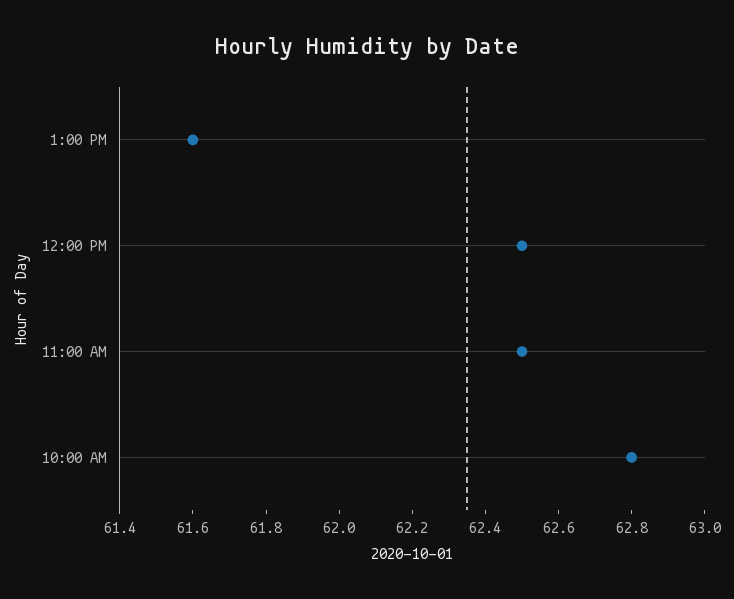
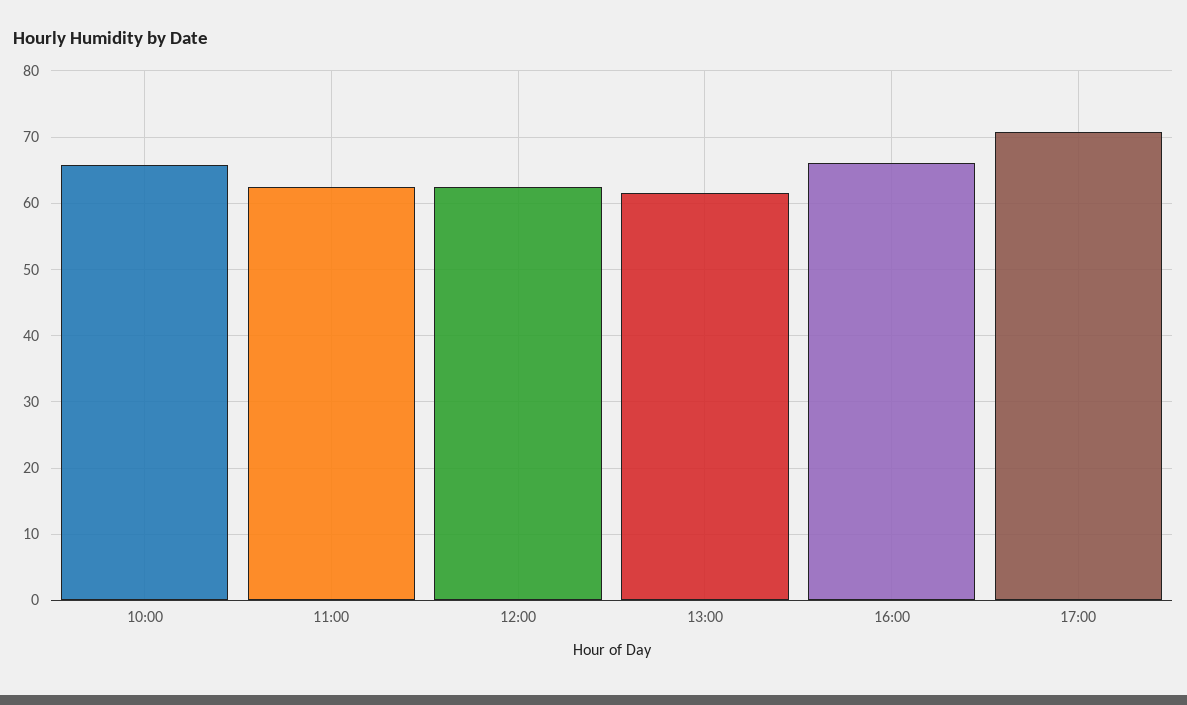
10:00 AM: 62.8 -> 66
16:00: none -> 66
17:00: none -> 71

